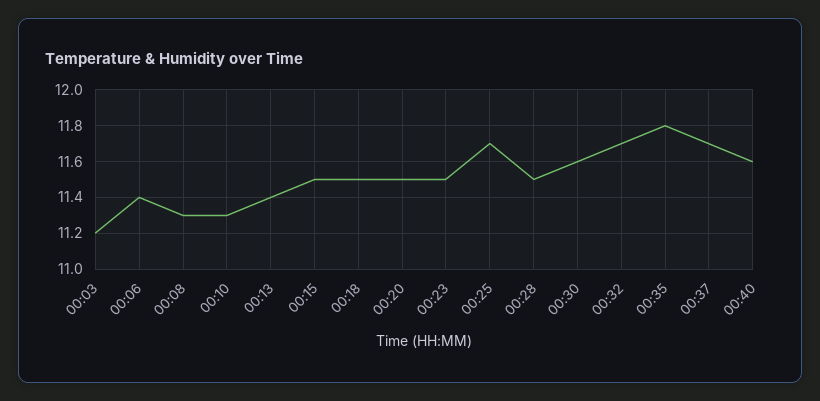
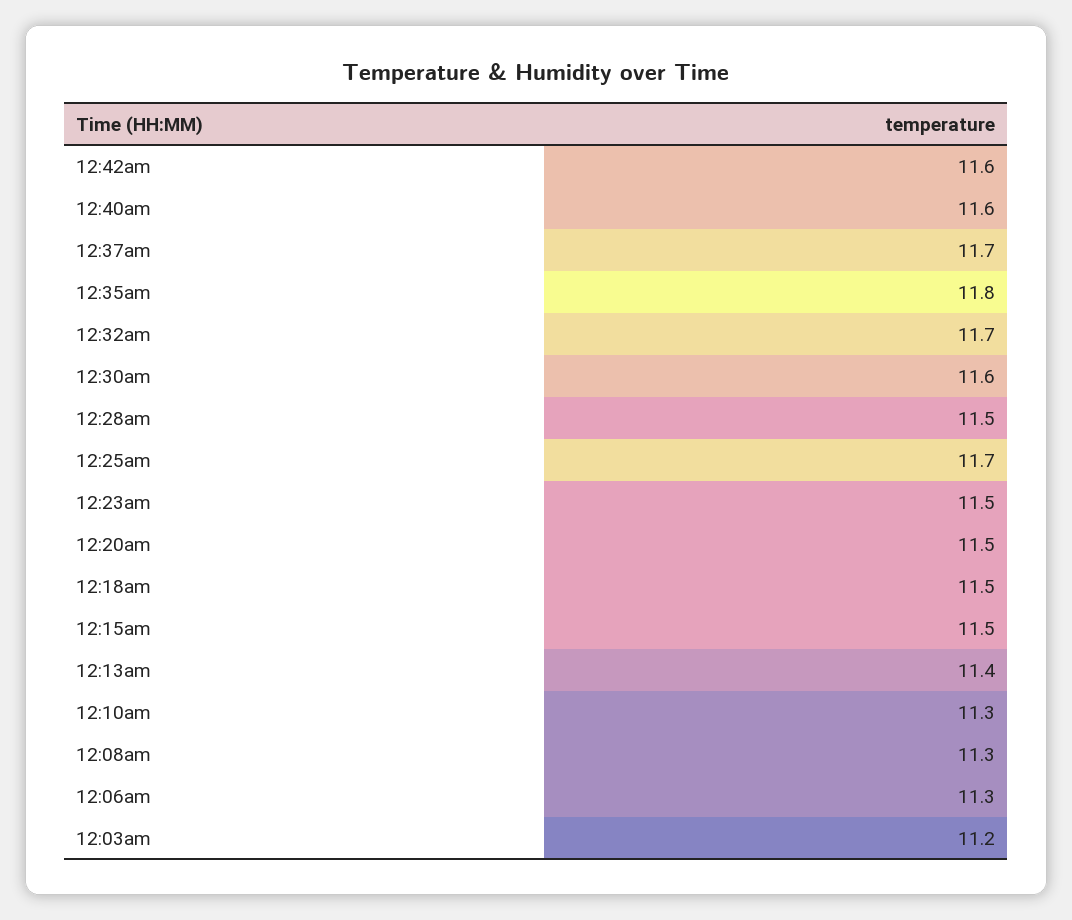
00:06: 11.4 -> 11.3
12:42am: none -> 11.6

